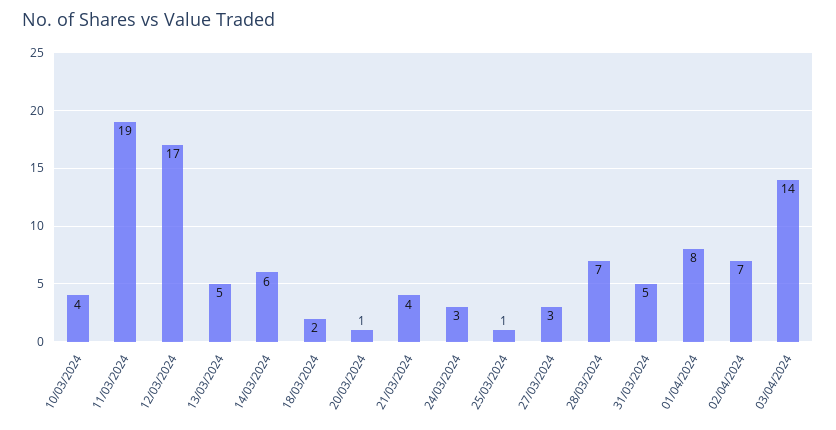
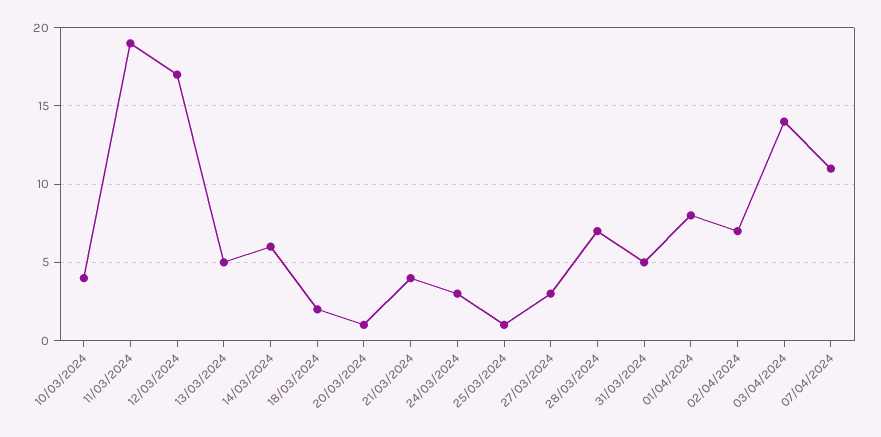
07/04/2024: none -> 11

